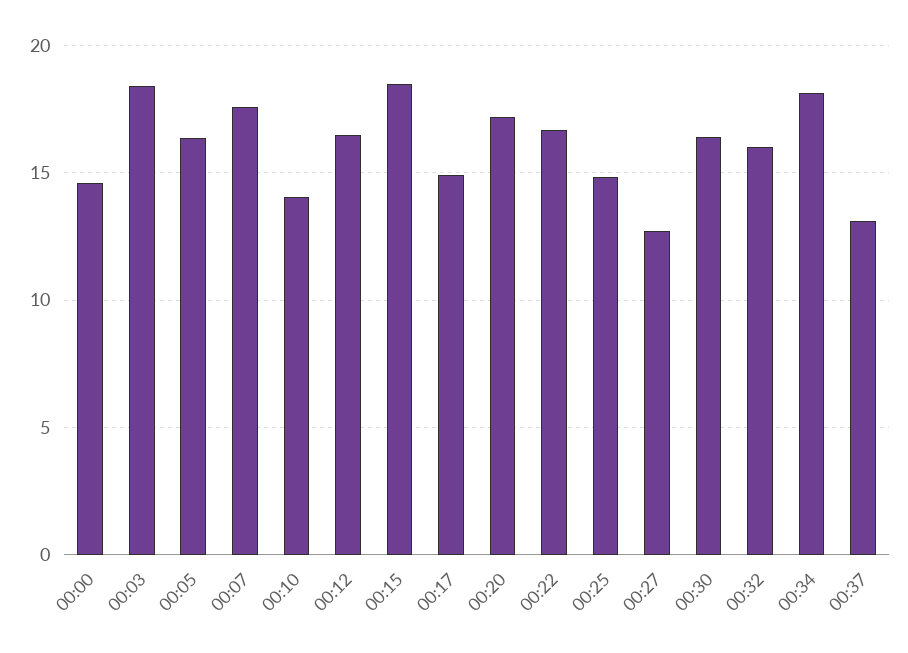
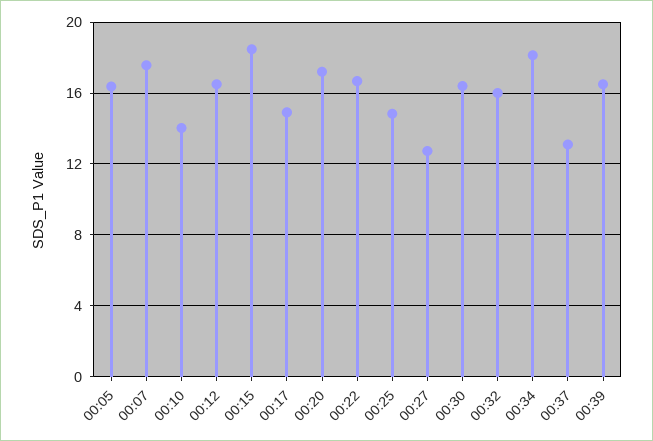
00:00: 14.5 -> none
00:03: 18.5 -> none
00:39: none -> 16.5

